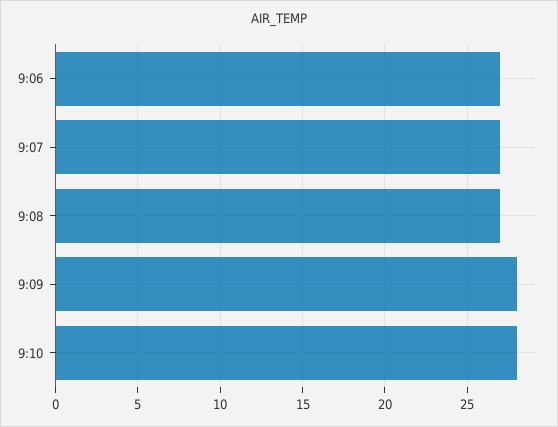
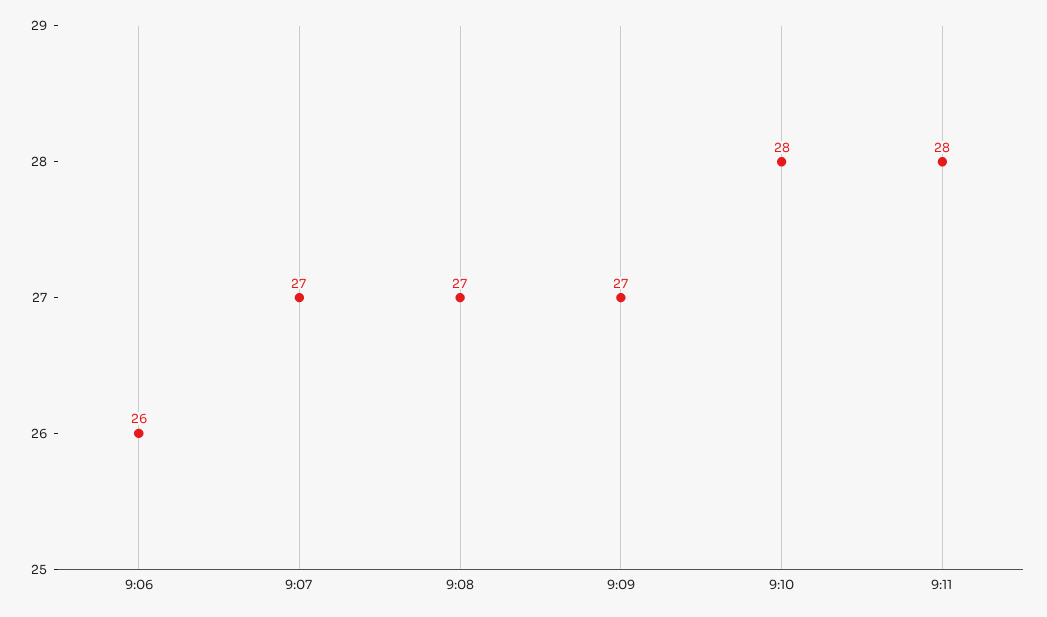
9:06: 27 -> 26
9:09: 28 -> 27
9:11: none -> 28

